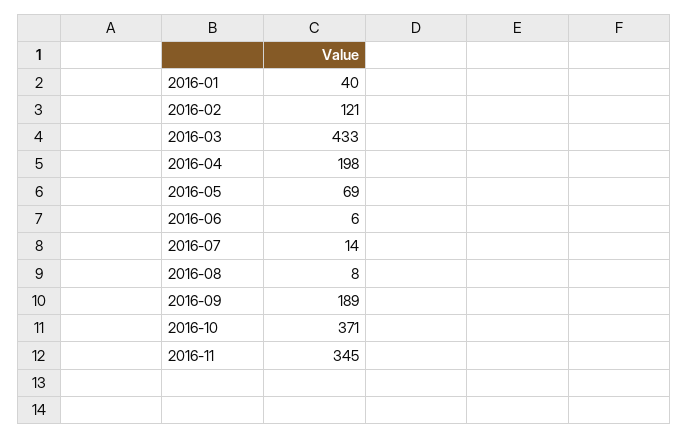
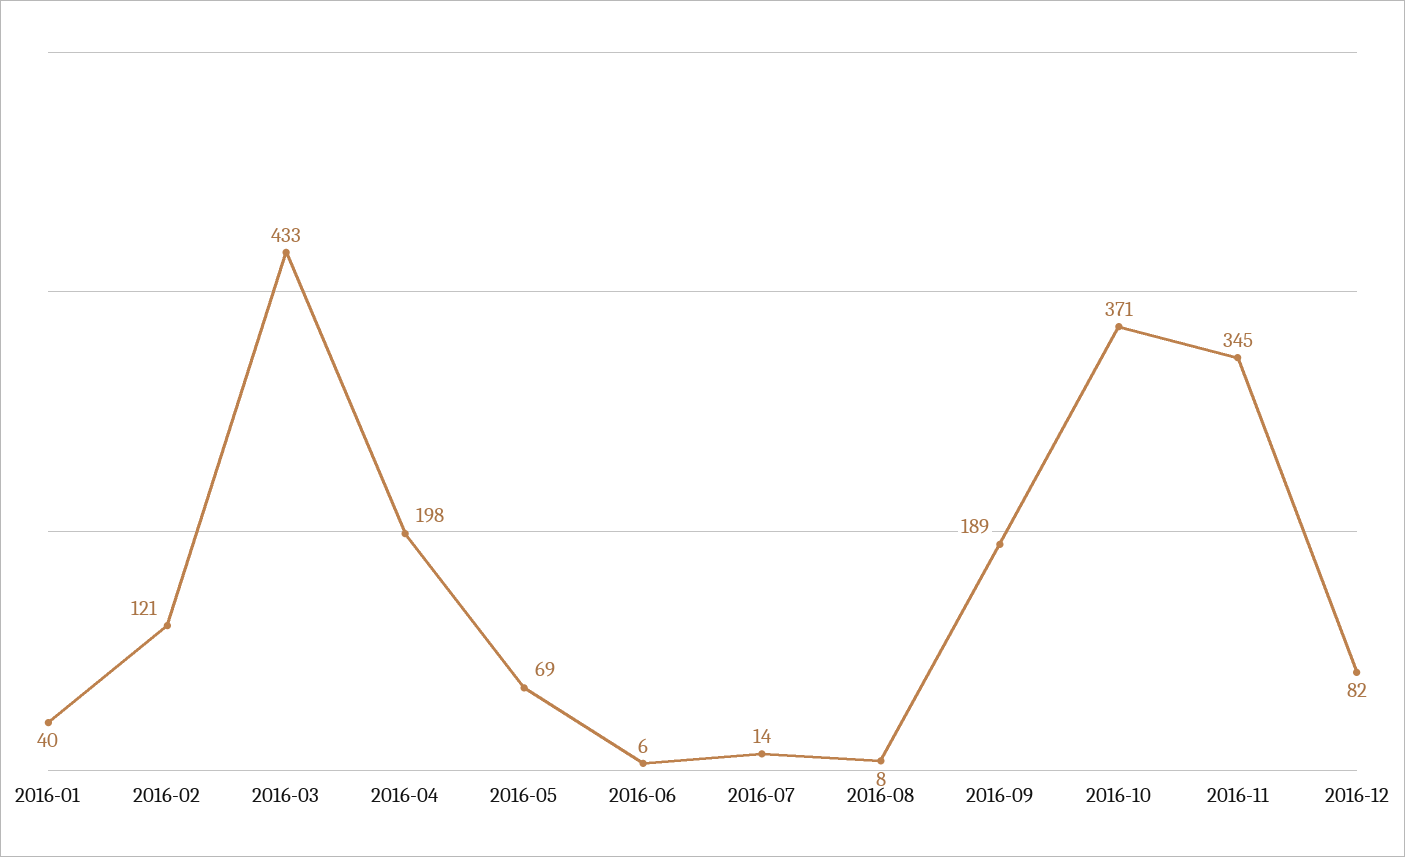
2016-12: none -> 82

